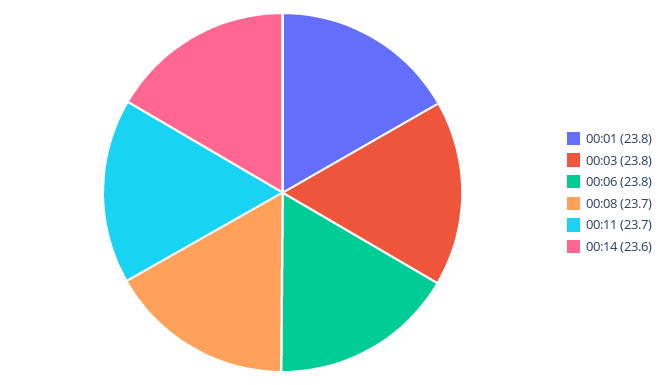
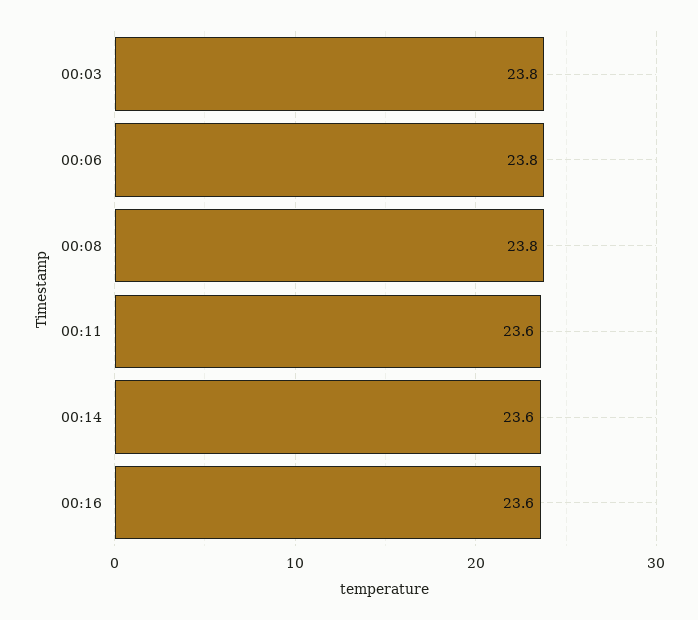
00:01: 23.8 -> none
00:08: 23.7 -> 23.8
00:11: 23.7 -> 23.6
00:16: none -> 23.6

